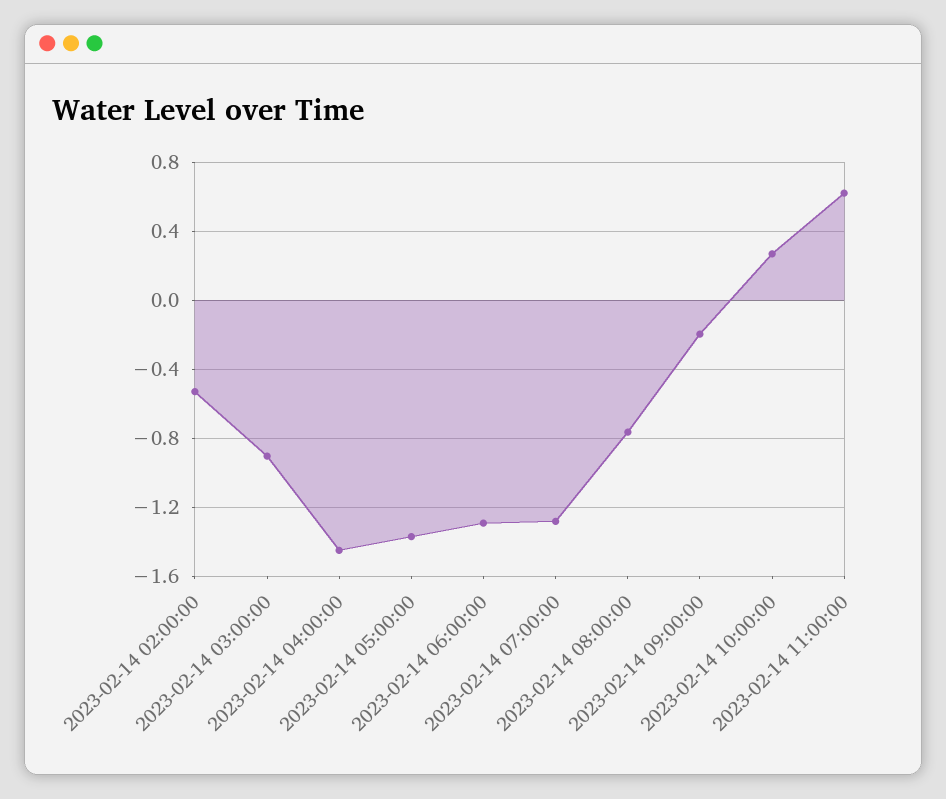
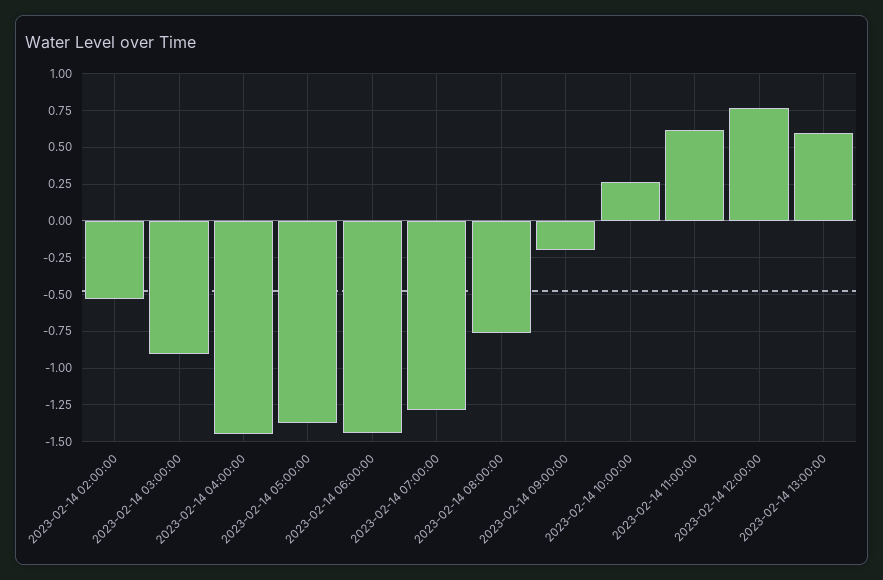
2023-02-14 06:00:00: -1.3 -> -1.45
2023-02-14 12:00:00: none -> 0.75
2023-02-14 13:00:00: none -> 0.6

